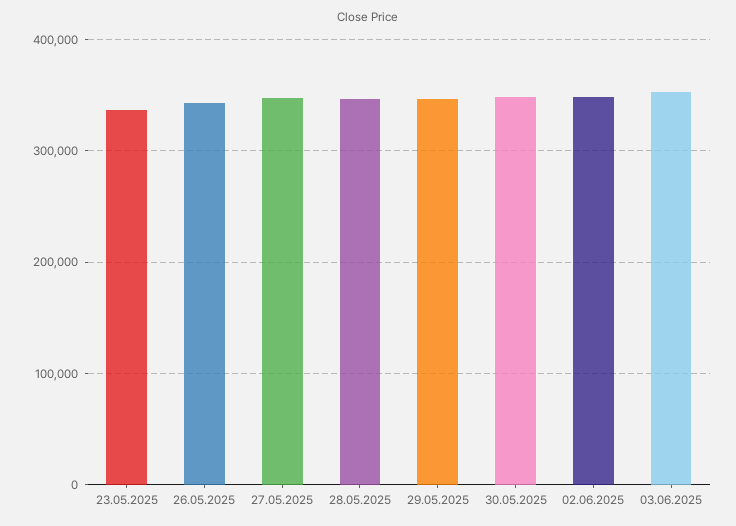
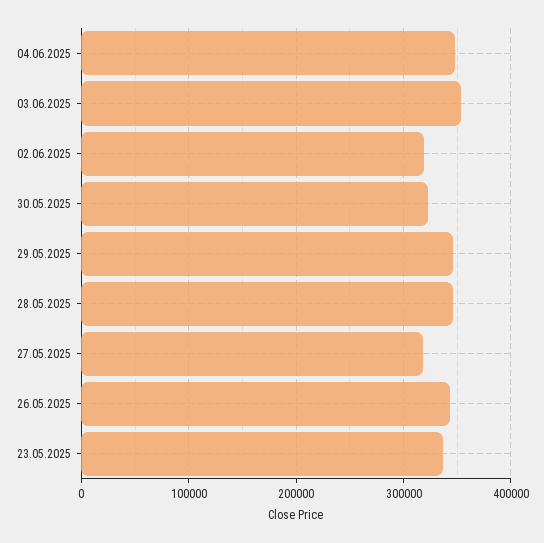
27.05.2025: 350000 -> 320000
30.05.2025: 350000 -> 320000
02.06.2025: 350000 -> 320000
04.06.2025: none -> 350000

